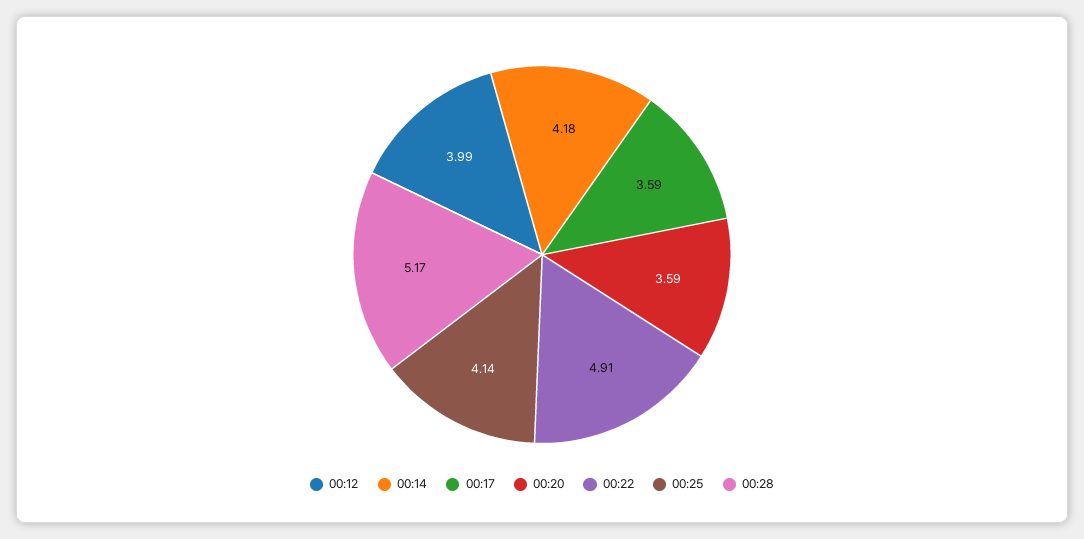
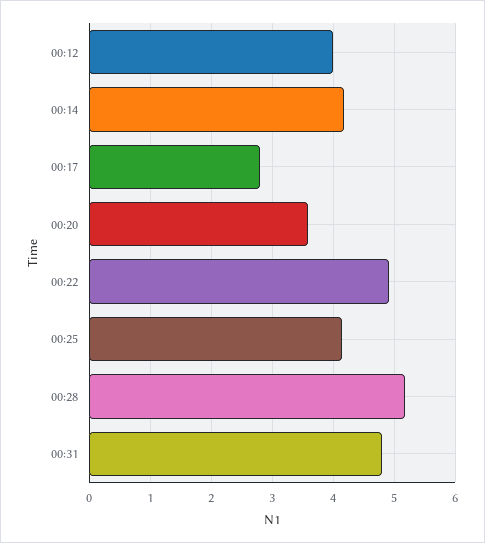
00:17: 3.59 -> 2.8
00:31: none -> 4.8

